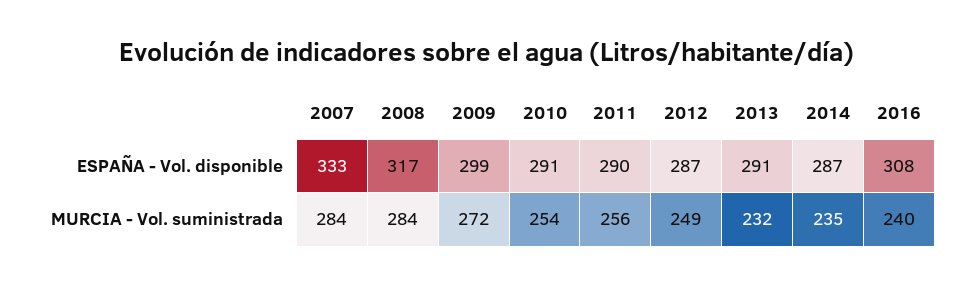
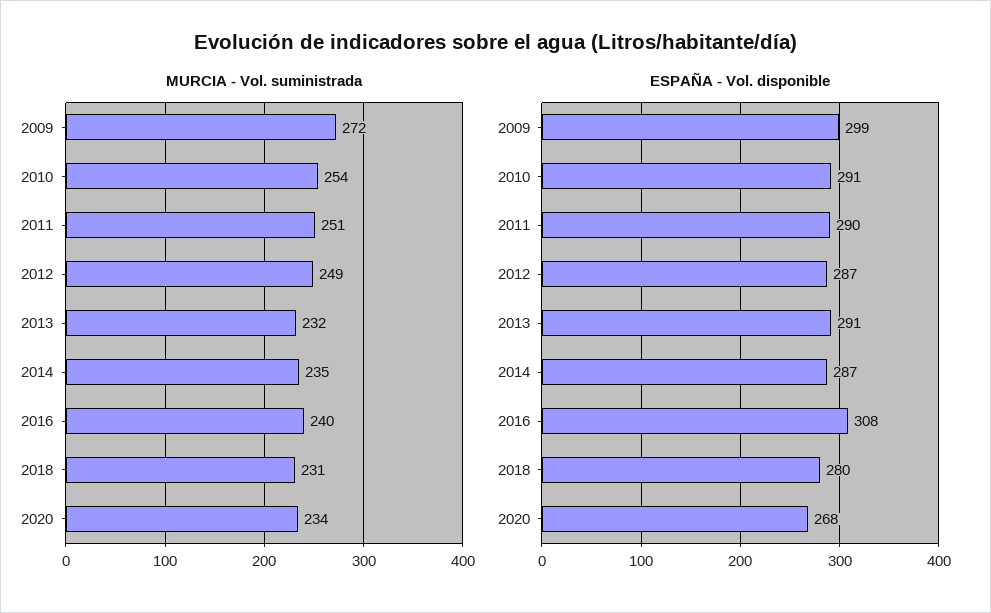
ESPAÑA - Vol. disponible, 2007: 333 -> none
ESPAÑA - Vol. disponible, 2008: 317 -> none
MURCIA - Vol. suministrada, 2007: 284 -> none
MURCIA - Vol. suministrada, 2008: 284 -> none
MURCIA - Vol. suministrada, 2011: 256 -> 251
MURCIA - Vol. suministrada, 2018: none -> 231
MURCIA - Vol. suministrada, 2020: none -> 234
ESPAÑA - Vol. disponible, 2018: none -> 280
ESPAÑA - Vol. disponible, 2020: none -> 268

